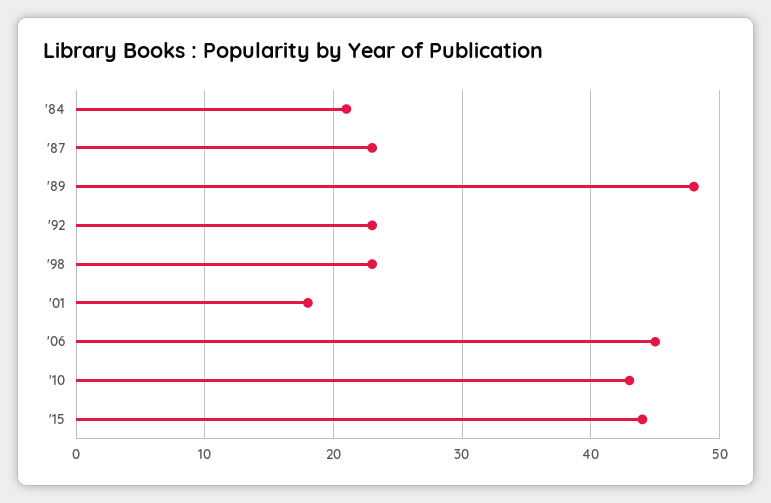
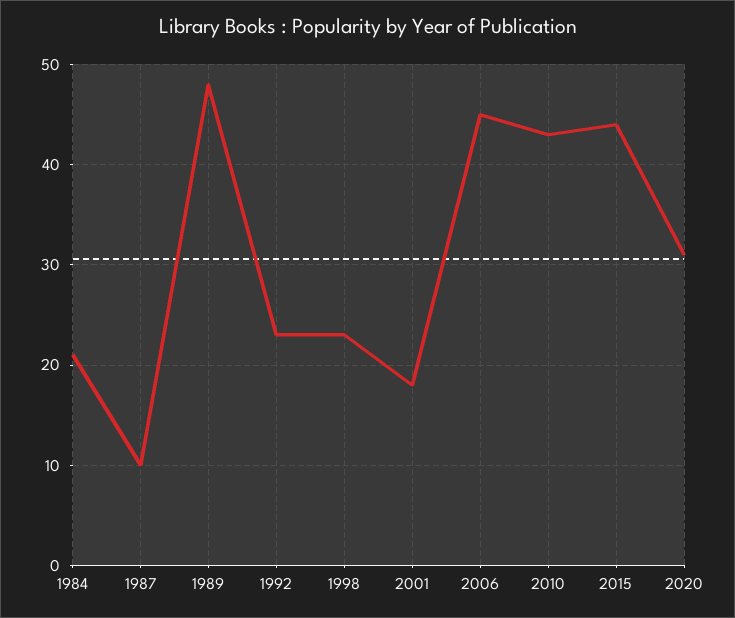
'87: 23 -> 10
2020: none -> 31

